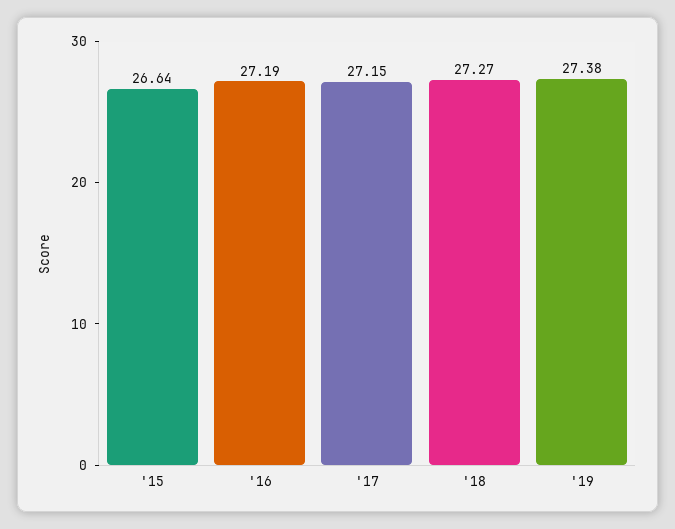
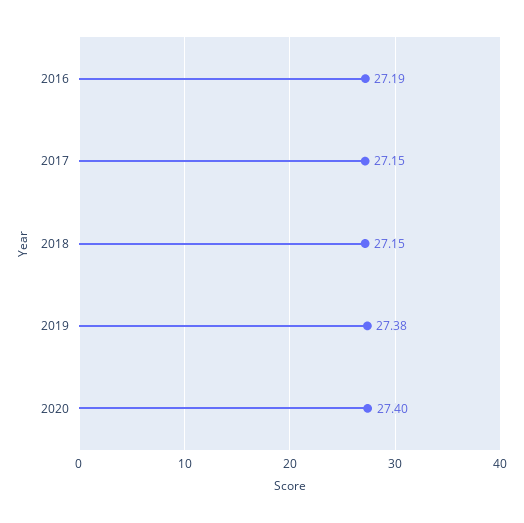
'15: 26.64 -> none
'18: 27.27 -> 27.15
2020: none -> 27.4

